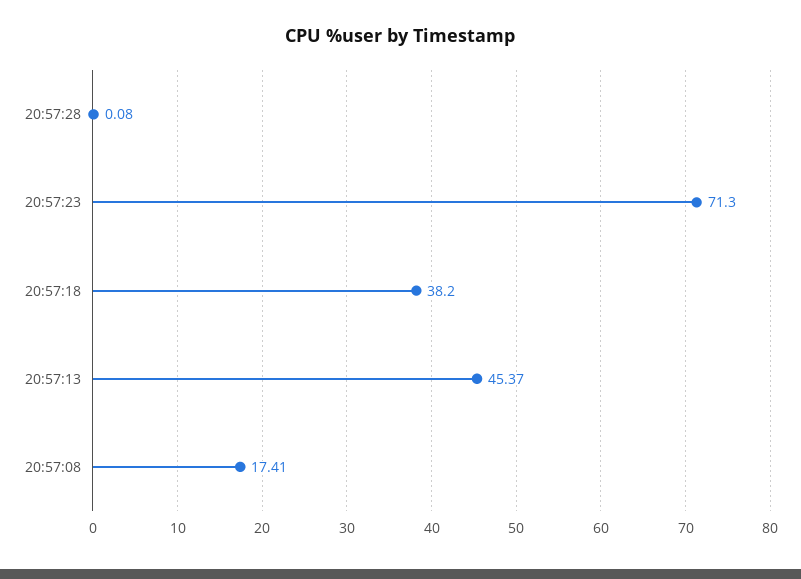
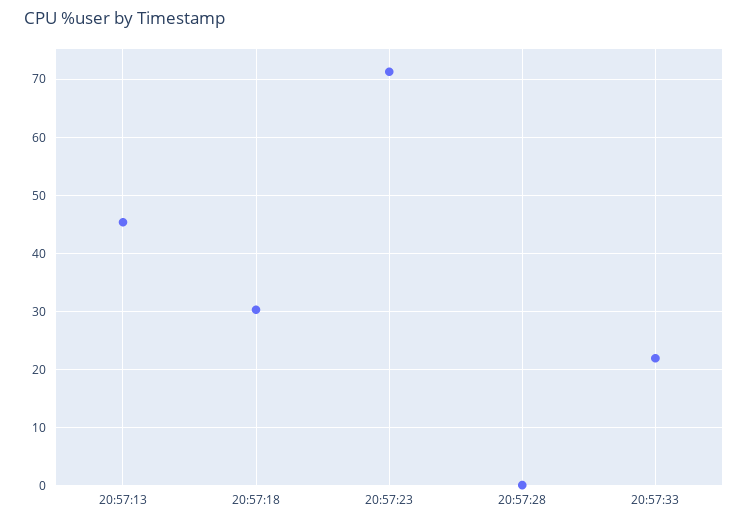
20:57:18: 38.2 -> 30
20:57:08: 17.41 -> none
20:57:33: none -> 22

